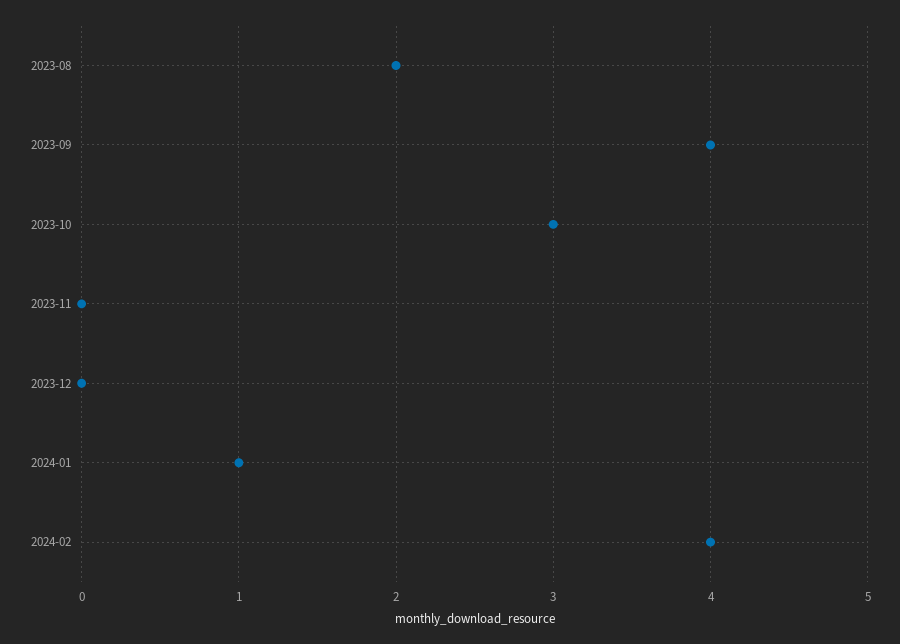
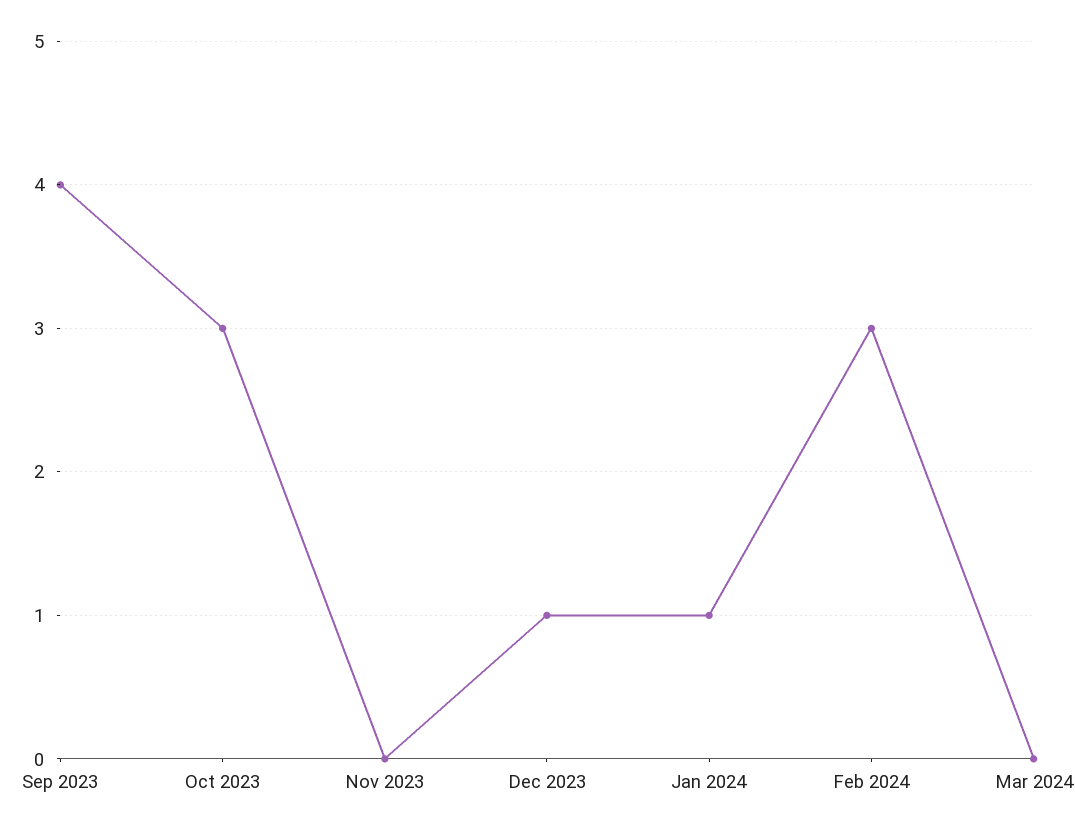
2023-08: 2 -> none
2023-12: 0 -> 1
2024-02: 4 -> 3
Mar 2024: none -> 0

